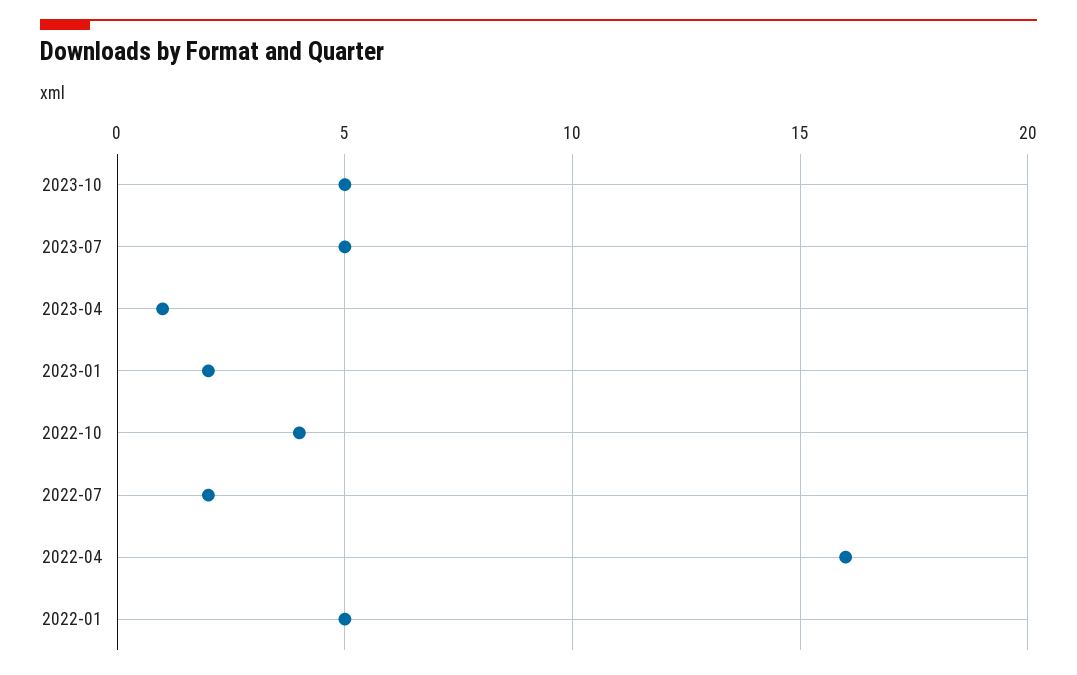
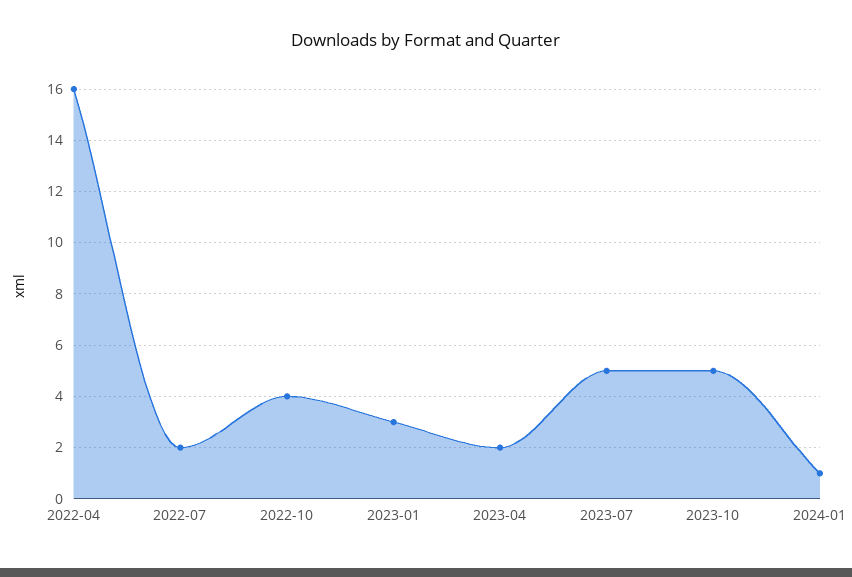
2023-04: 1 -> 2
2023-01: 2 -> 3
2022-01: 5 -> none
2024-01: none -> 1

